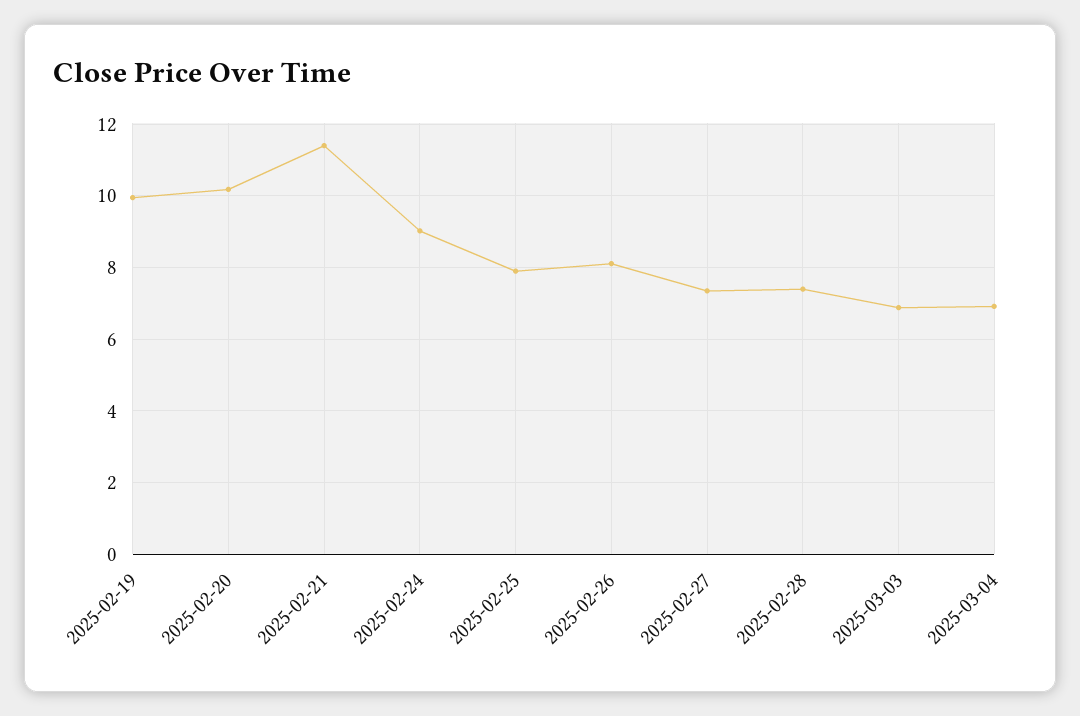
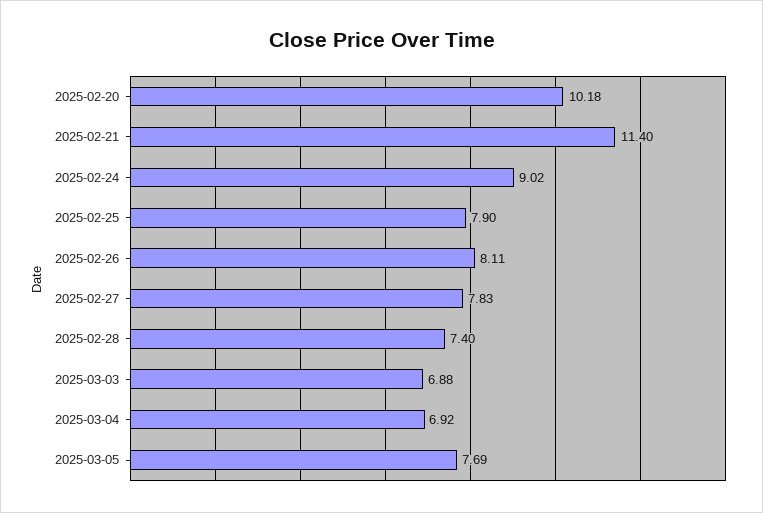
2025-02-19: 10 -> none
2025-02-27: 7.4 -> 7.83
2025-03-05: none -> 7.69

